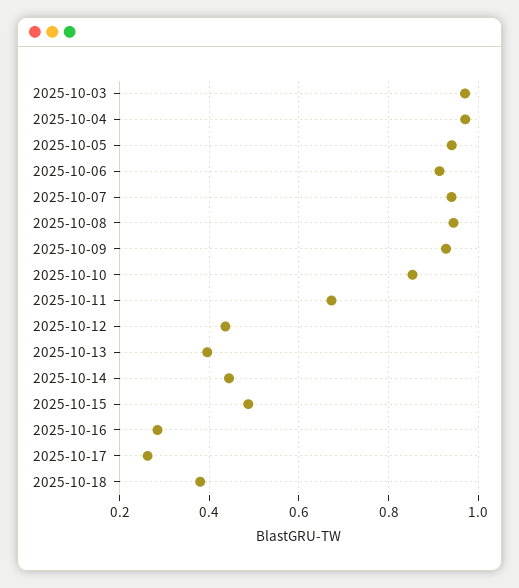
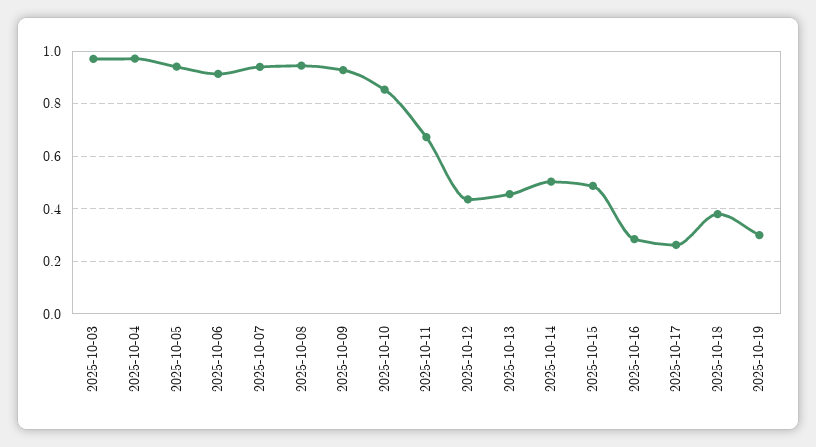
2025-10-13: 0.4 -> 0.45
2025-10-14: 0.44 -> 0.5
2025-10-19: none -> 0.3

